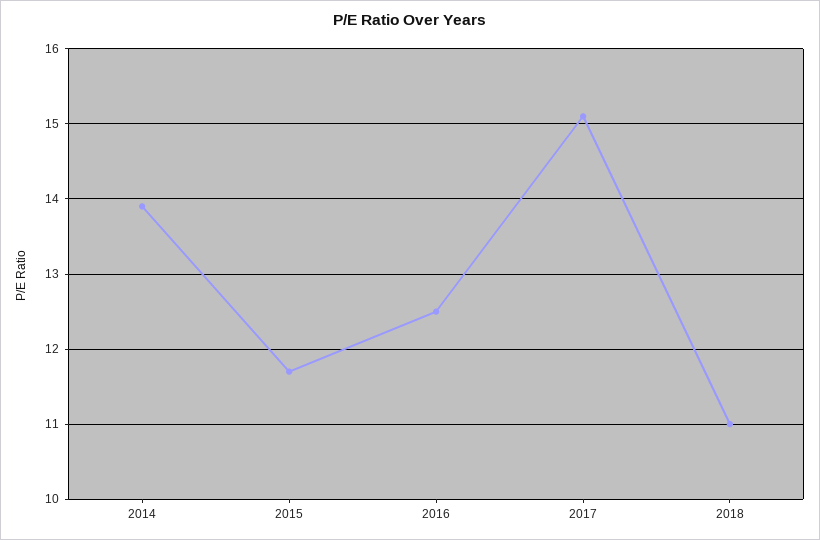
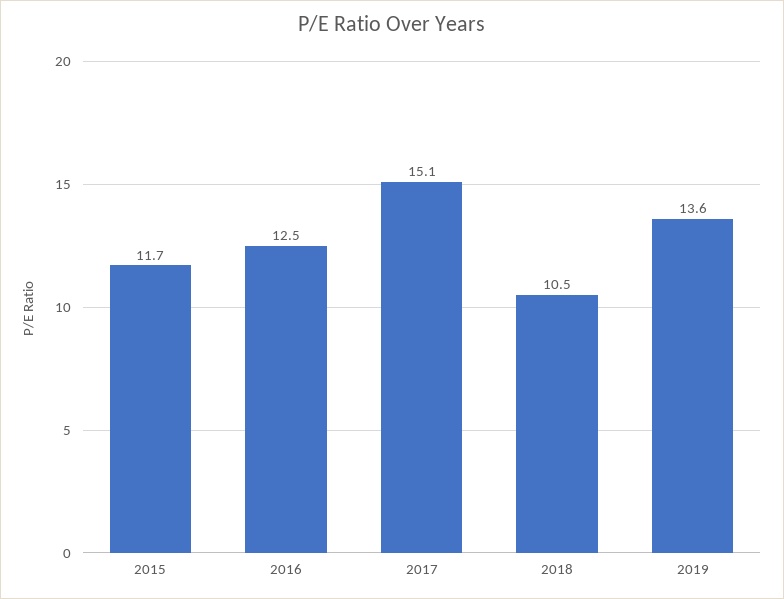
2014: 13.9 -> none
2018: 11 -> 10.5
2019: none -> 13.6

